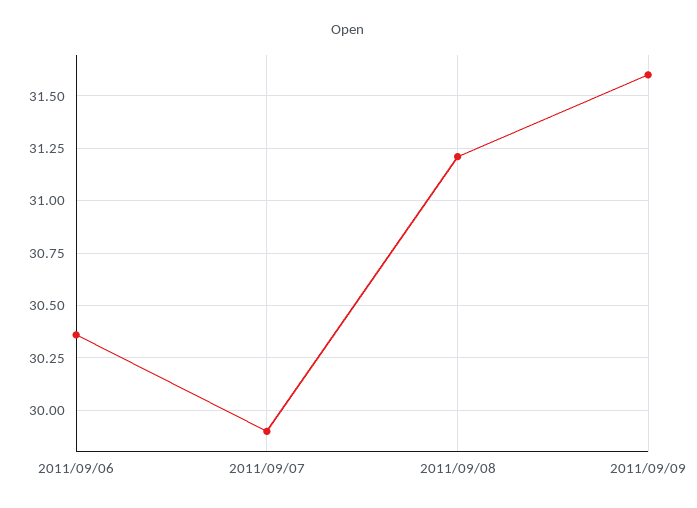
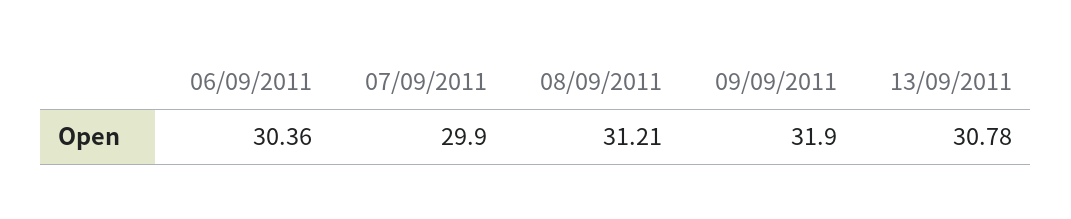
2011/09/09: 31.6 -> 31.9
13/09/2011: none -> 30.78

